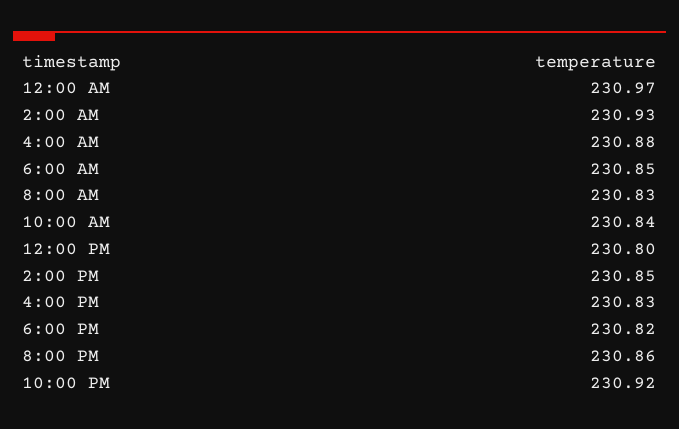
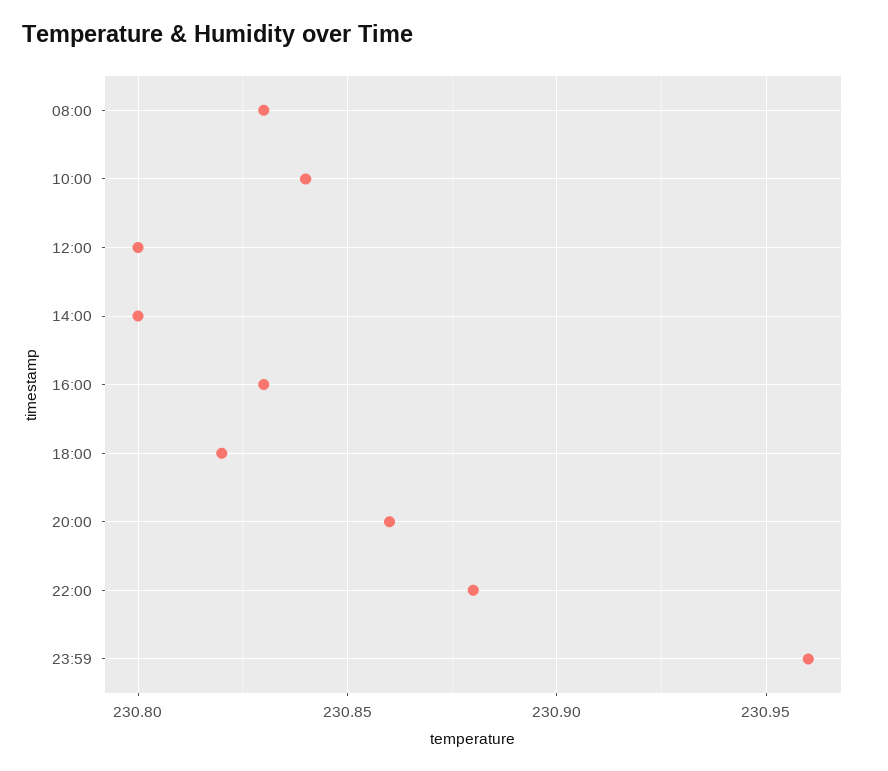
12:00 AM: 230.97 -> none
2:00 AM: 230.93 -> none
4:00 AM: 230.88 -> none
6:00 AM: 230.85 -> none
2:00 PM: 230.85 -> 230.8
10:00 PM: 230.92 -> 230.88
23:59: none -> 230.96

